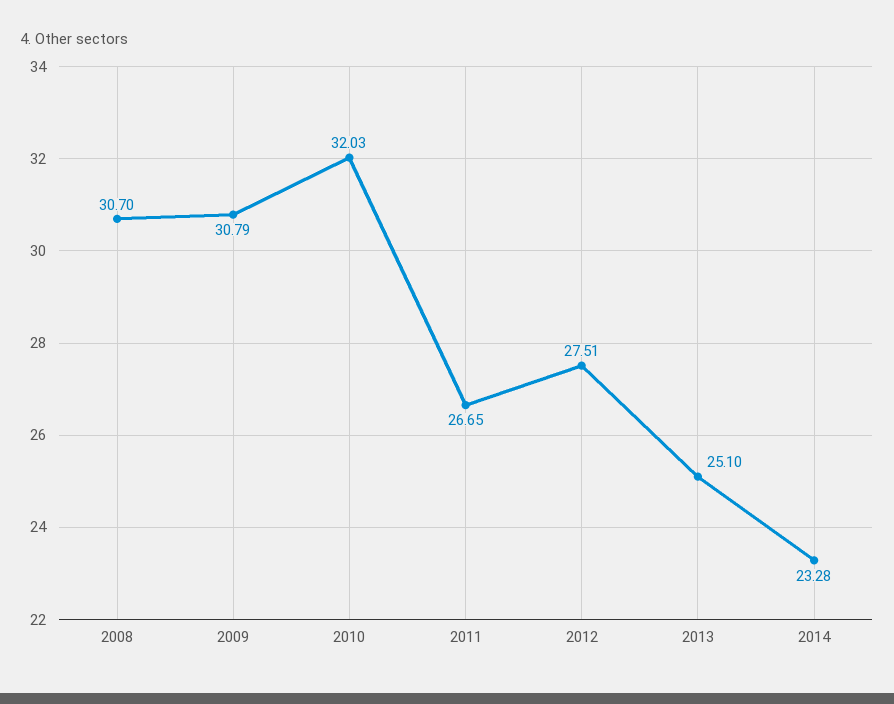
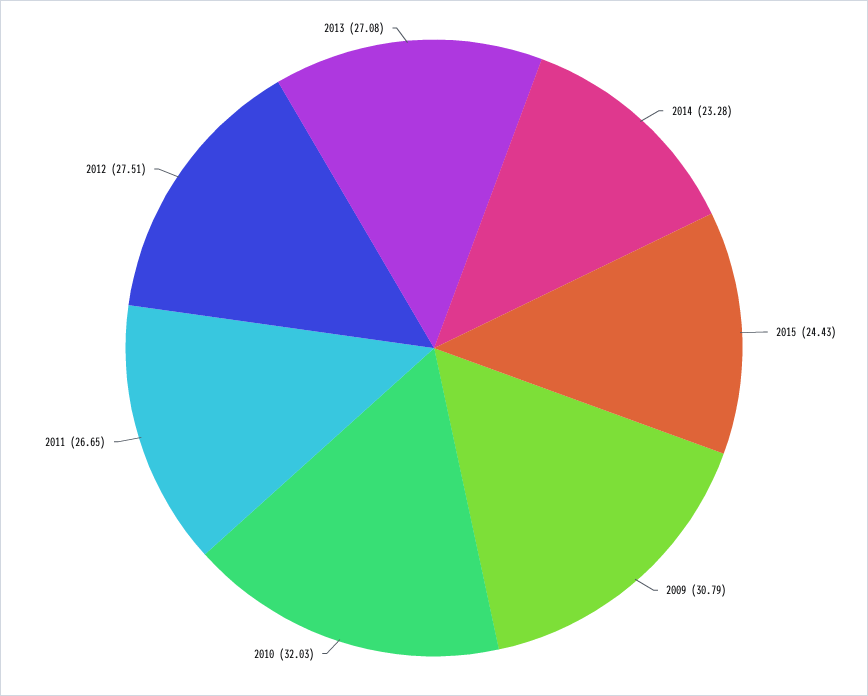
2008: 30.7 -> none
2013: 25.1 -> 27.08
2015: none -> 24.43

